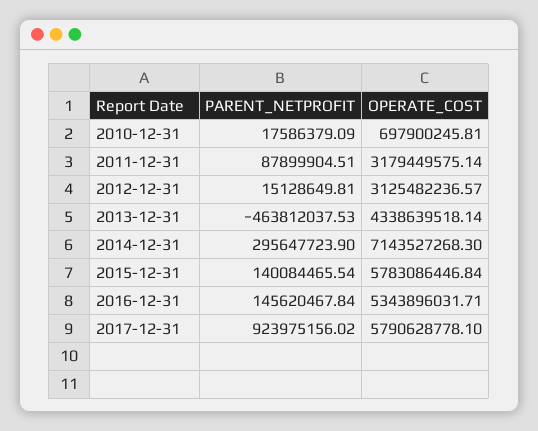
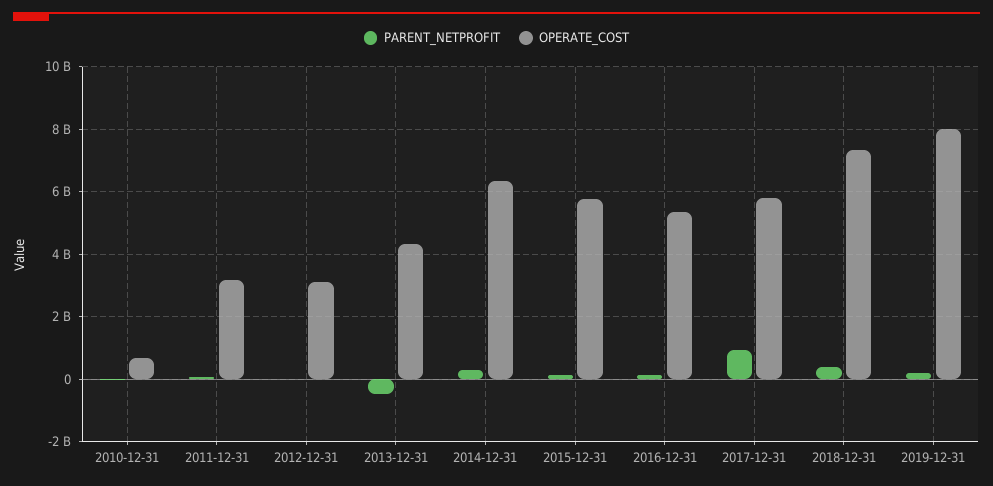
OPERATE_COST, 2014-12-31: 7143527268.3 -> 6400000000
PARENT_NETPROFIT, 2018-12-31: none -> 400000000
OPERATE_COST, 2018-12-31: none -> 7400000000
PARENT_NETPROFIT, 2019-12-31: none -> 200000000
OPERATE_COST, 2019-12-31: none -> 8000000000

